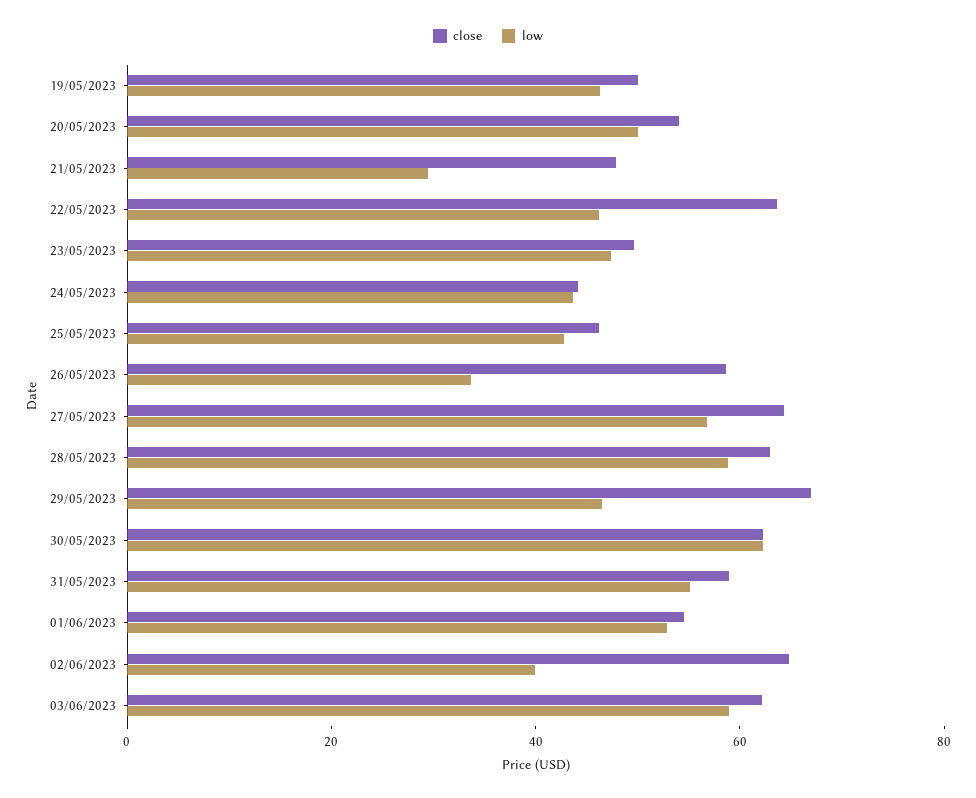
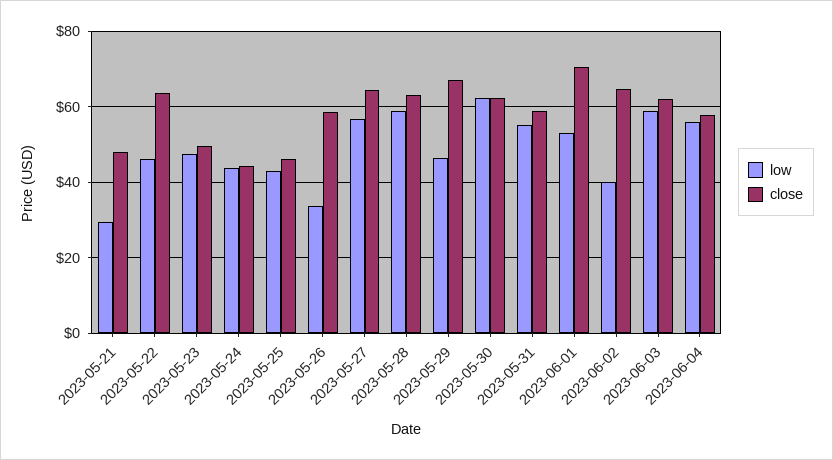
close, 19/05/2023: 50 -> none
low, 19/05/2023: 45 -> none
close, 20/05/2023: 55 -> none
low, 20/05/2023: 50 -> none
close, 01/06/2023: 55 -> 70
low, 2023-06-04: none -> 56
close, 2023-06-04: none -> 58

